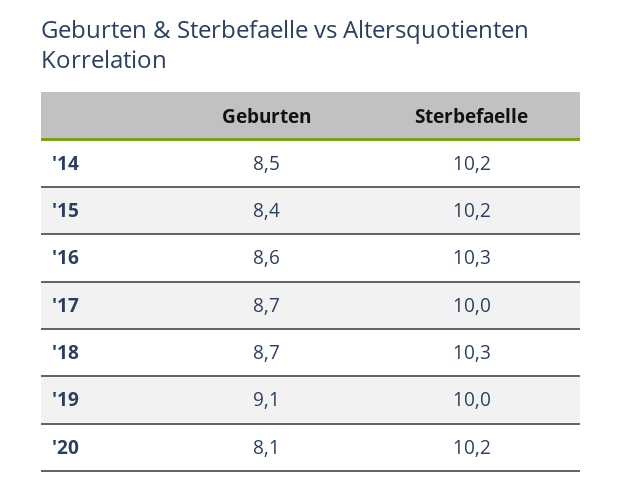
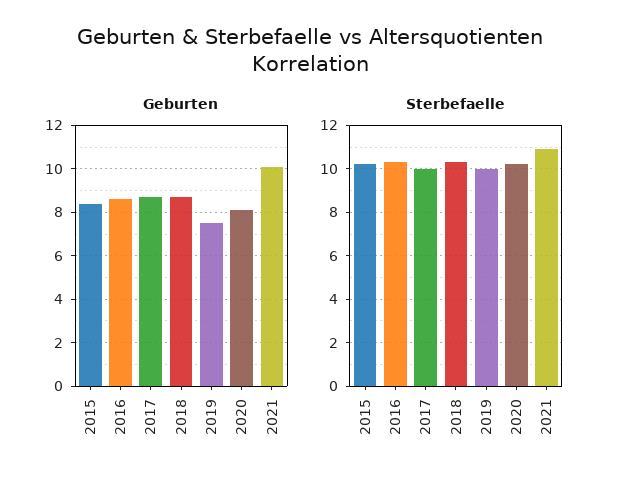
Geburten, '14: 8.5 -> none
Sterbefaelle, '14: 10.2 -> none
Geburten, '19: 9.1 -> 7.5
Geburten, 2021: none -> 10
Sterbefaelle, 2021: none -> 11

